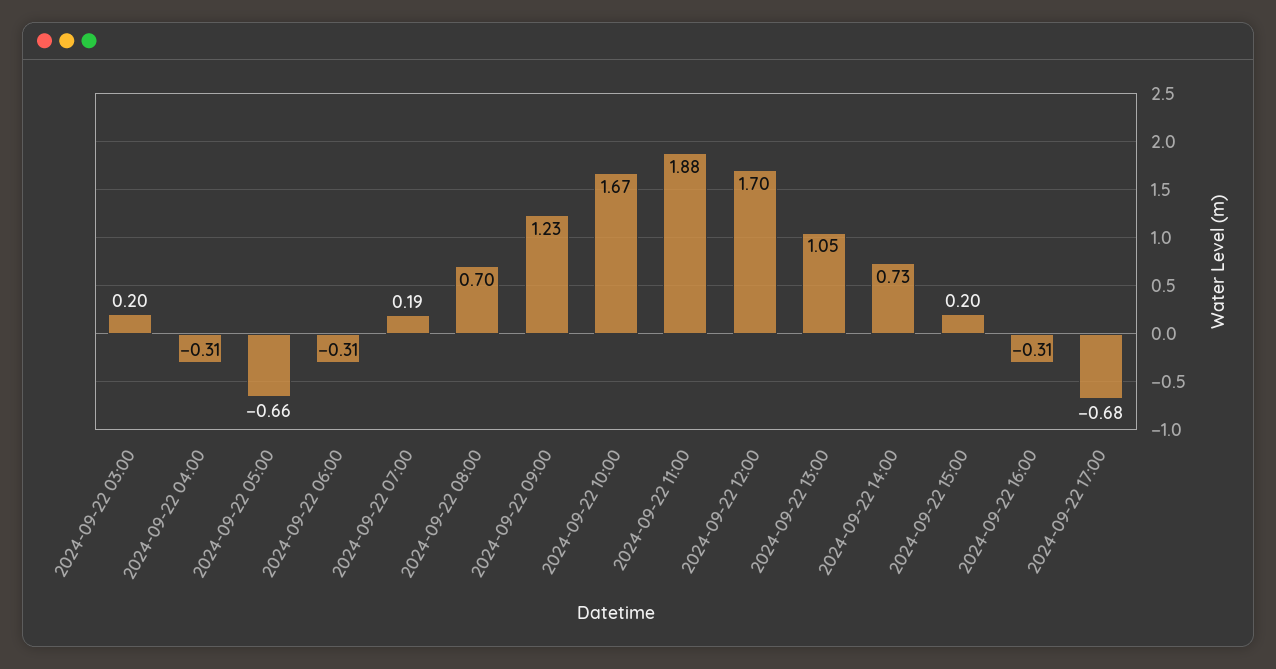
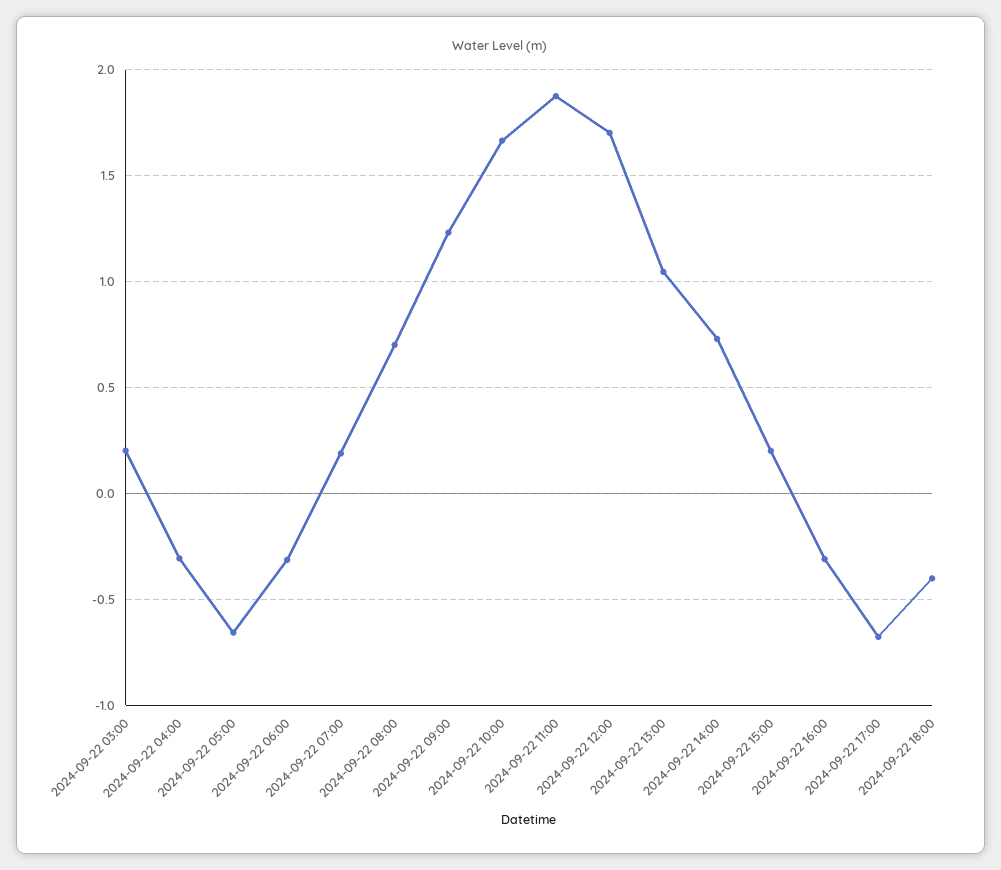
2024-09-22 18:00: none -> -0.4

